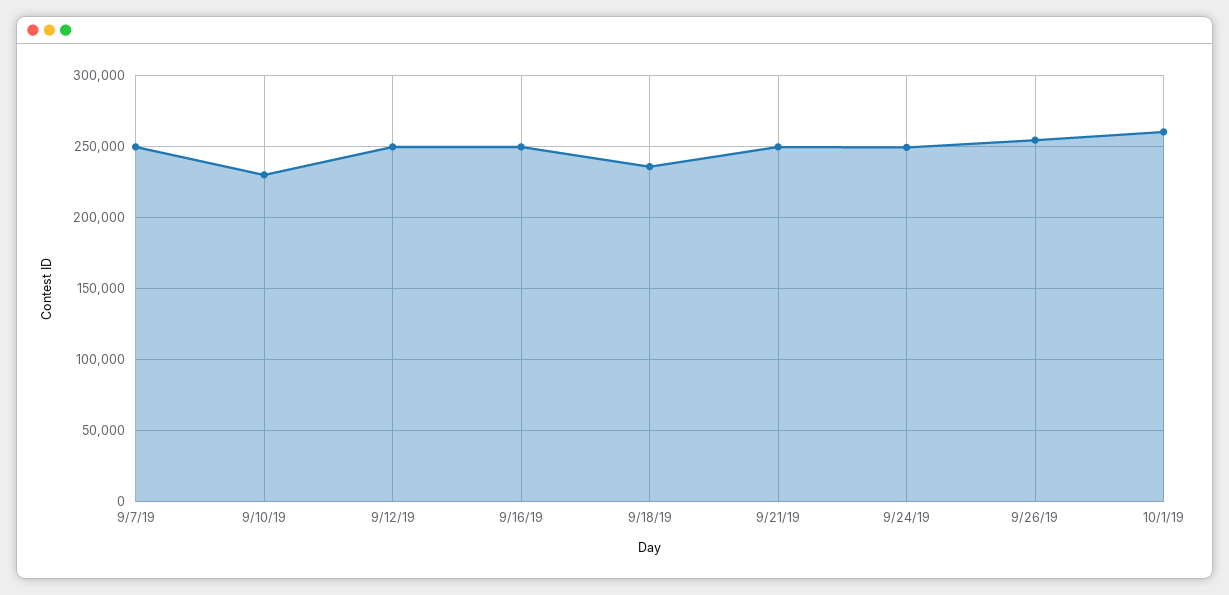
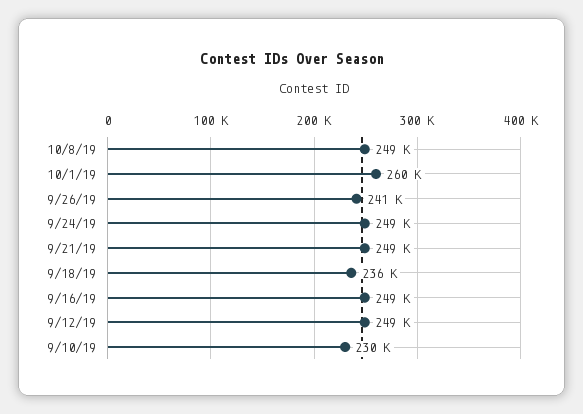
9/7/19: 250000 -> none
9/26/19: 255000 -> 241000
10/8/19: none -> 249000

